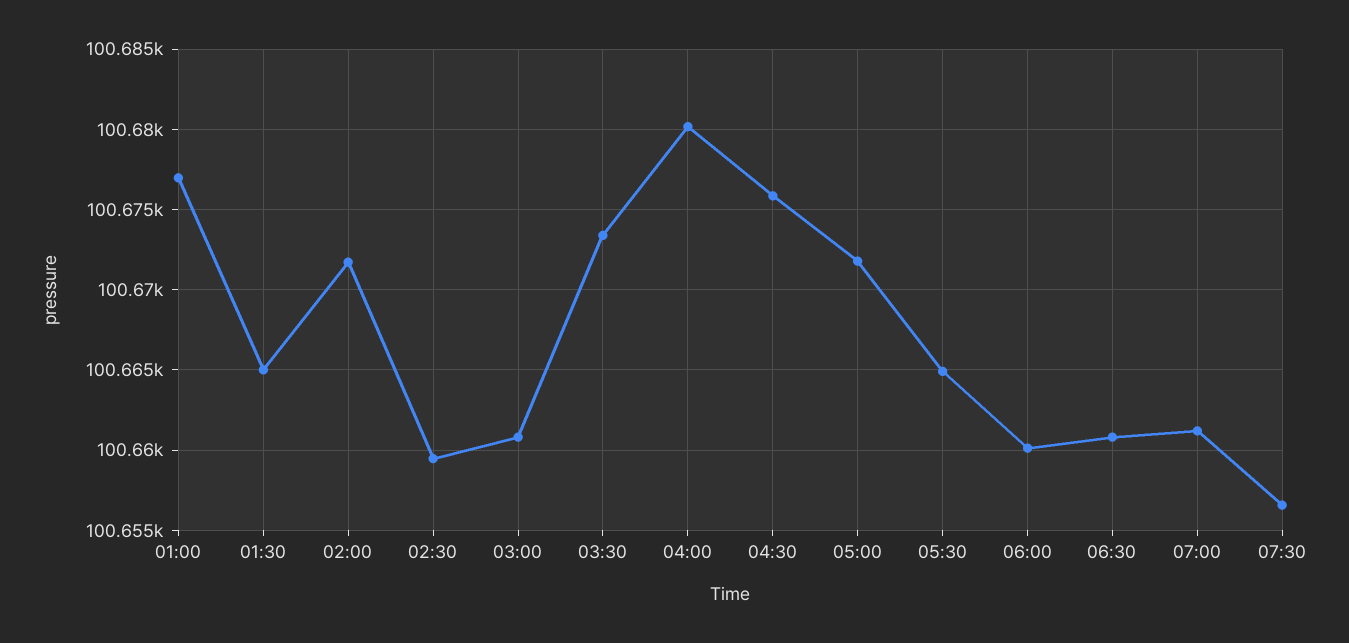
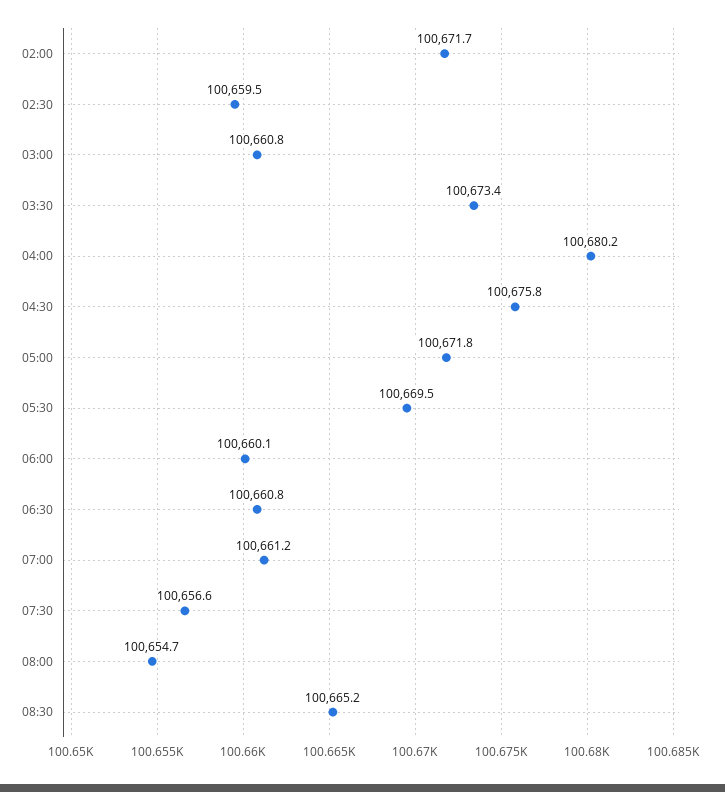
01:00: 100677 -> none
01:30: 100665 -> none
05:30: 100665 -> 100669.5
08:00: none -> 100654.7
08:30: none -> 100665.2

